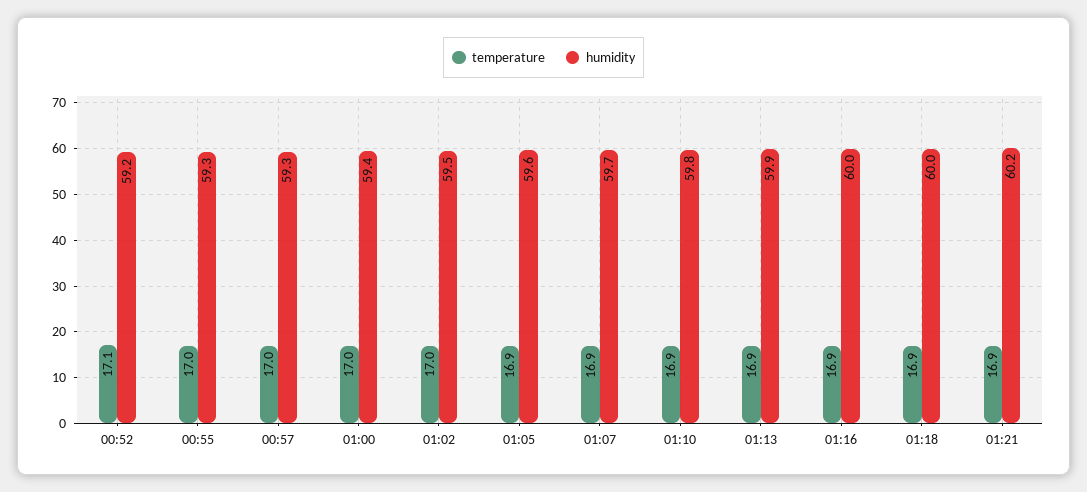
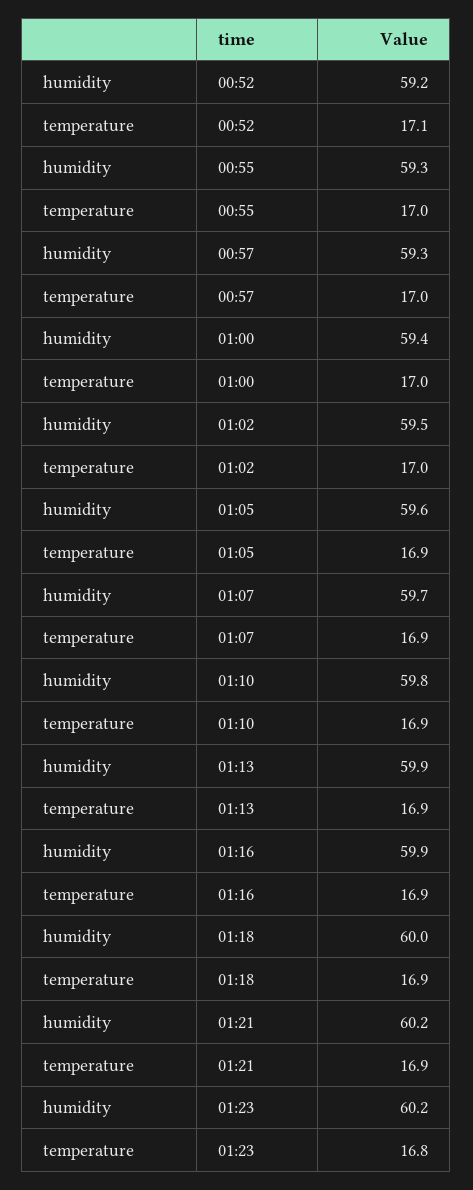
humidity, 01:16: 60 -> 59.9
humidity, 01:23: none -> 60.2
temperature, 01:23: none -> 16.8

